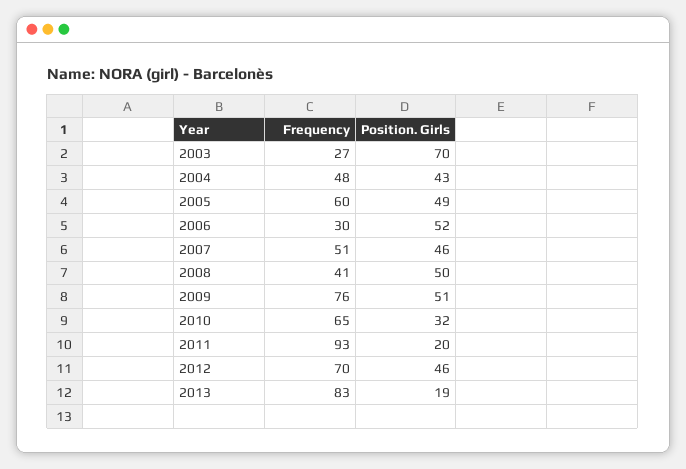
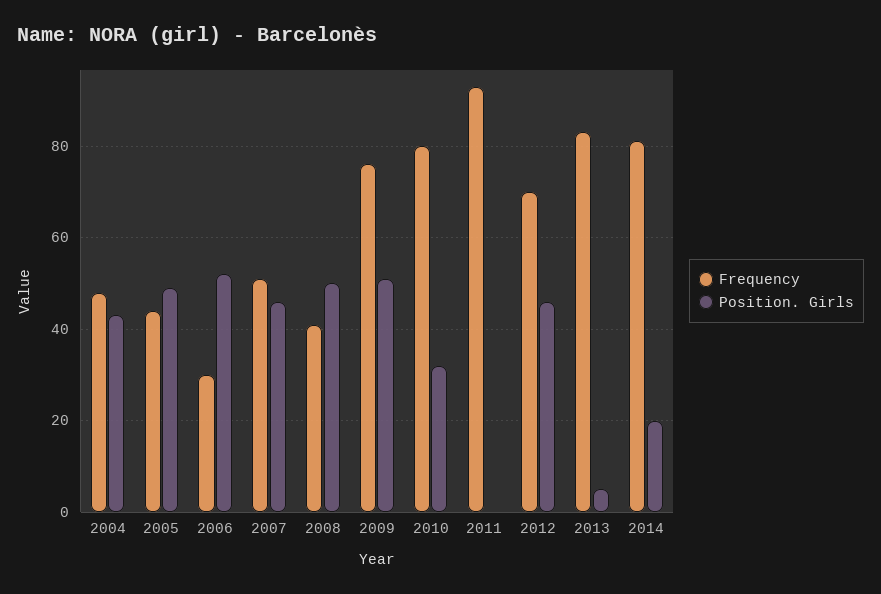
Frequency, 2003: 27 -> none
Position. Girls, 2003: 70 -> none
Frequency, 2005: 60 -> 45
Frequency, 2010: 65 -> 80
Position. Girls, 2011: 20 -> 0
Position. Girls, 2013: 19 -> 5
Frequency, 2014: none -> 80
Position. Girls, 2014: none -> 20

